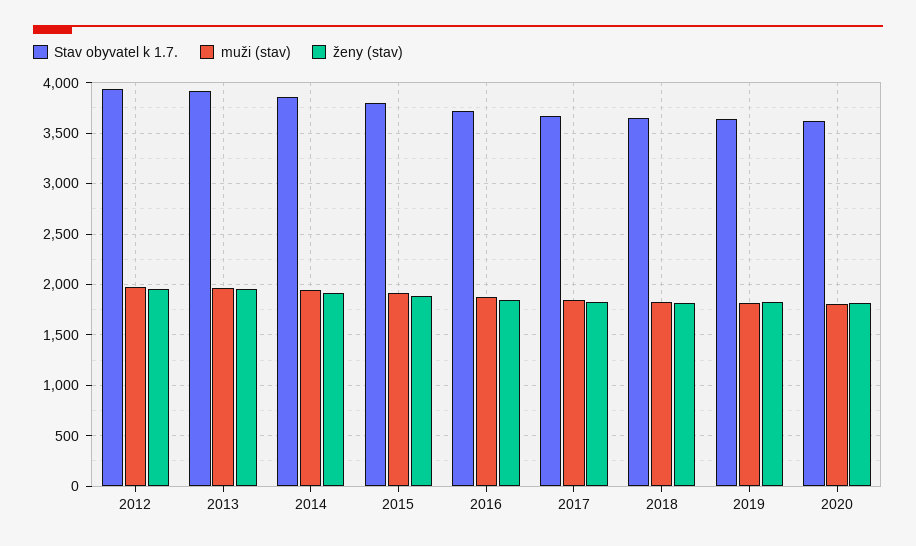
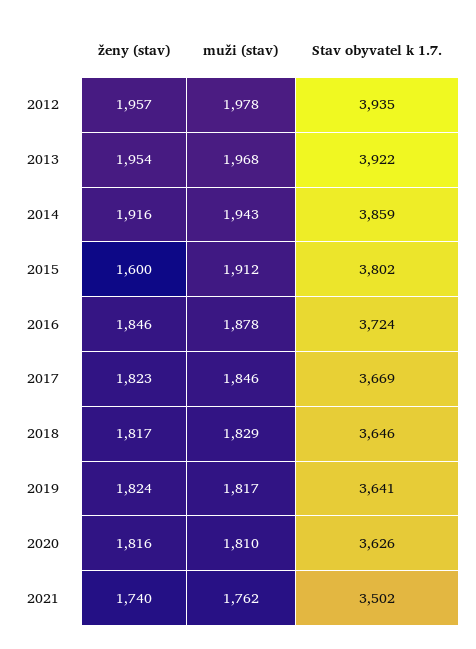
ženy (stav), 2015: 1900 -> 1600
ženy (stav), 2021: none -> 1740
muži (stav), 2021: none -> 1762
Stav obyvatel k 1.7., 2021: none -> 3502

